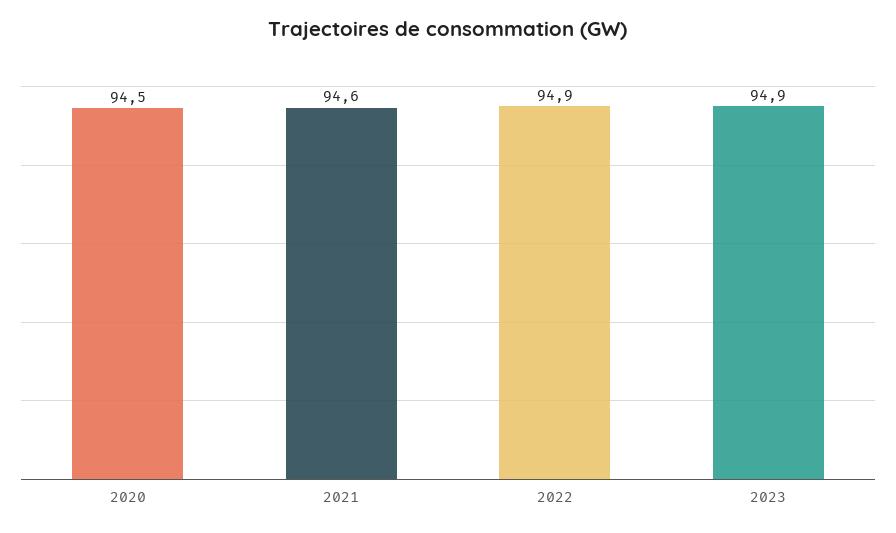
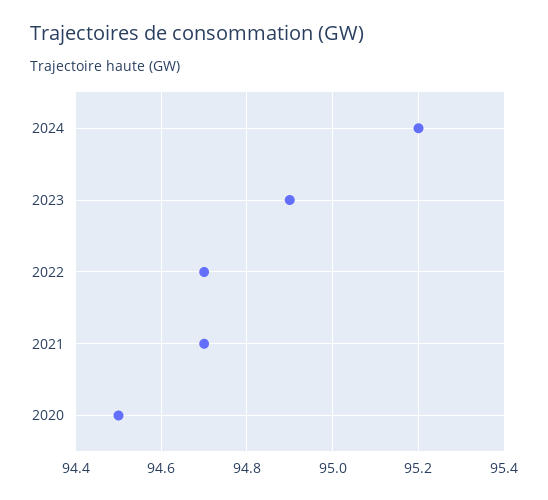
2021: 94.6 -> 94.7
2022: 94.9 -> 94.7
2024: none -> 95.2

